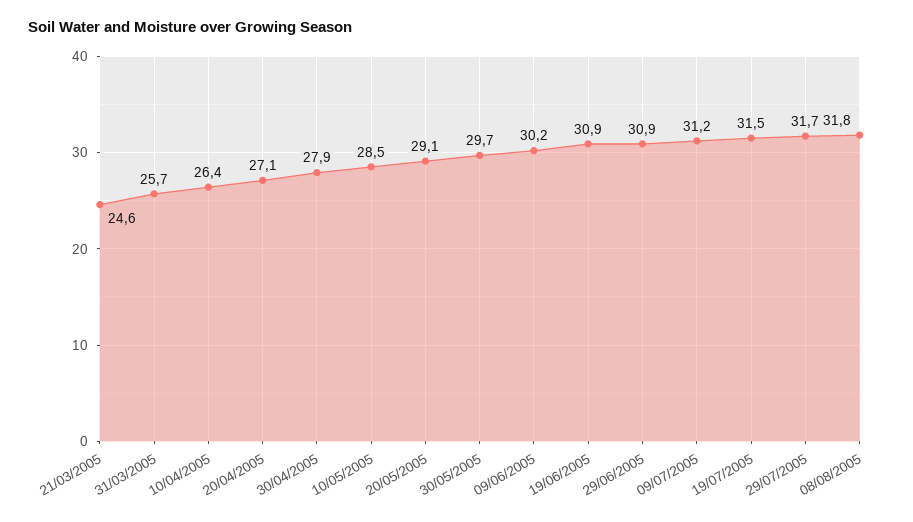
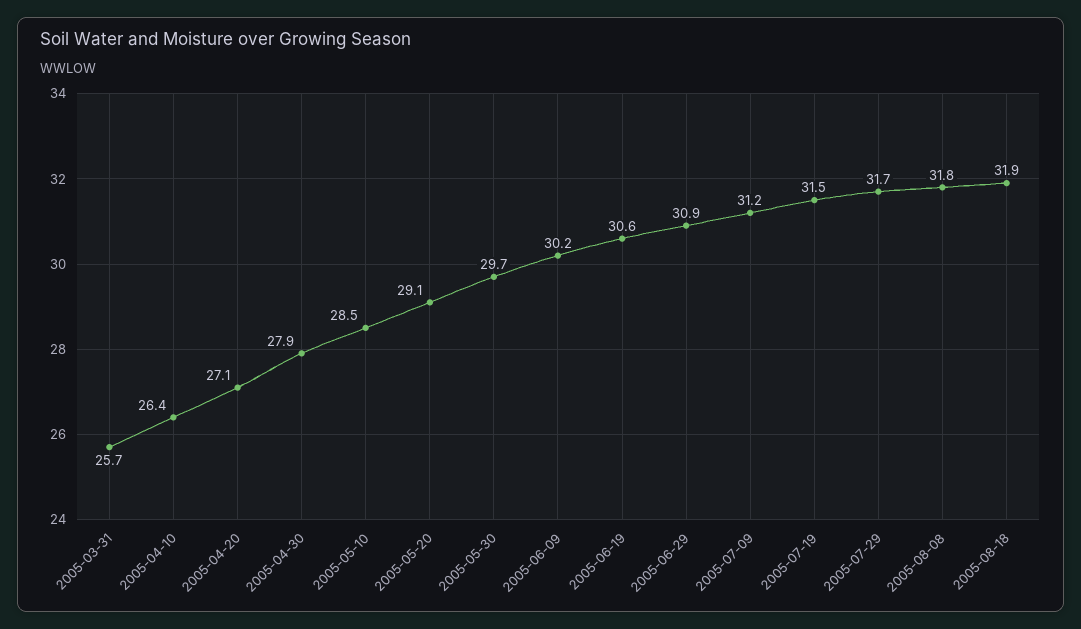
21/03/2005: 24.6 -> none
19/06/2005: 30.9 -> 30.6
2005-08-18: none -> 31.9

